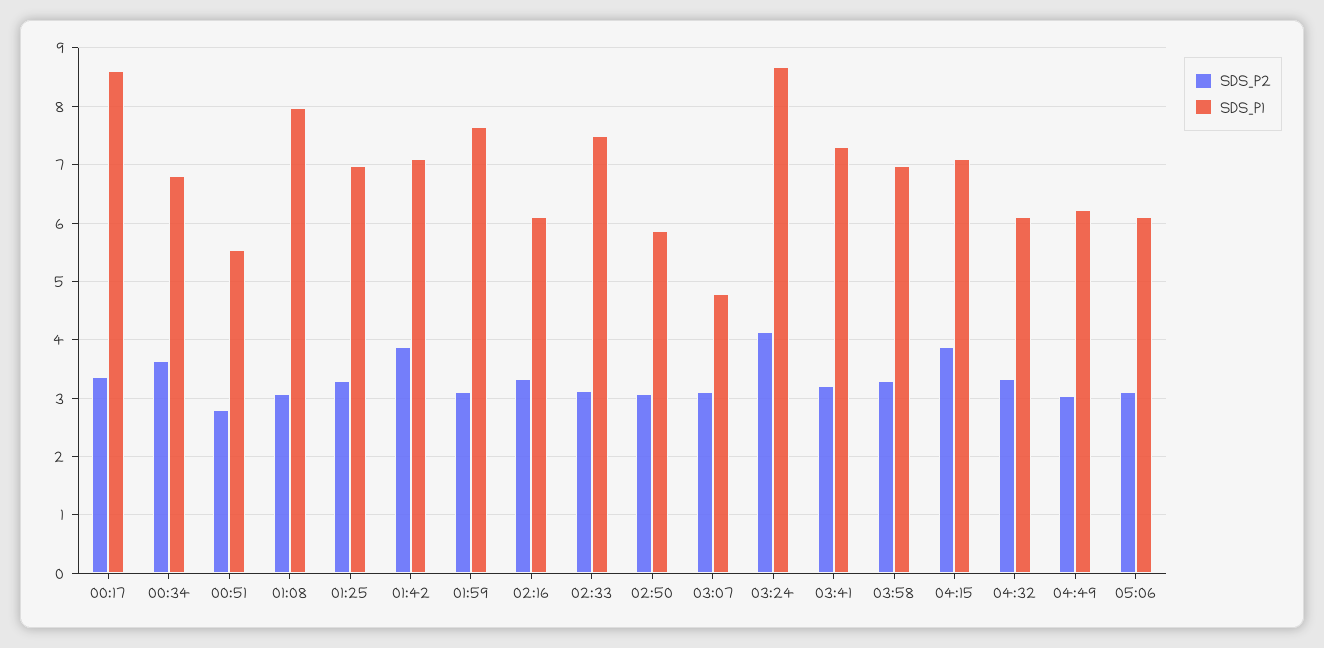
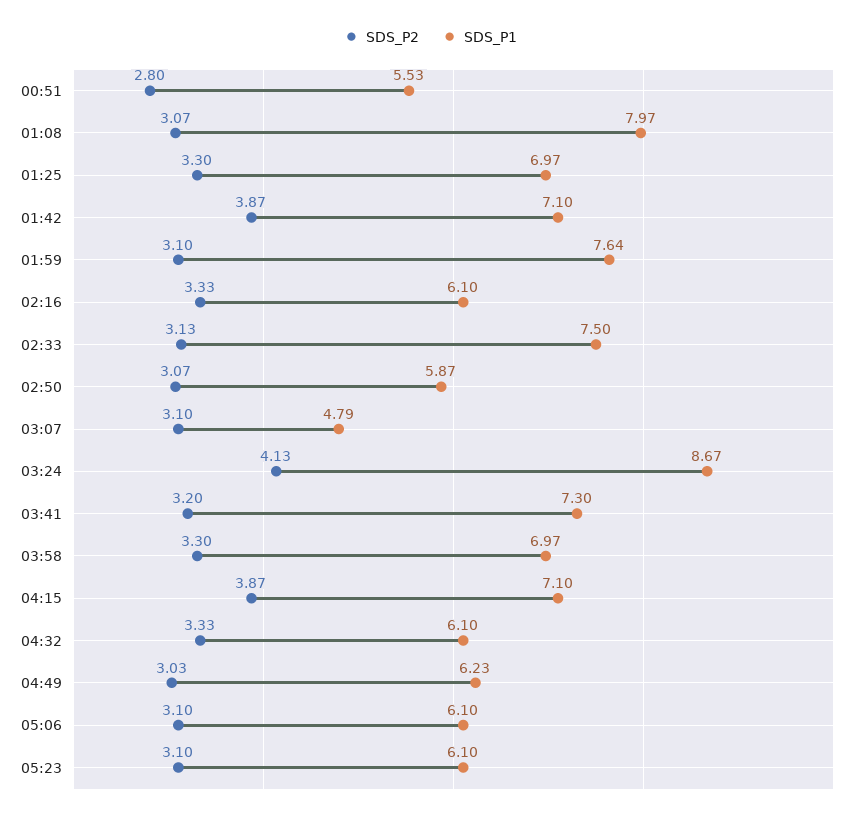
SDS_P2, 00:17: 3.4 -> none
SDS_P1, 00:17: 8.6 -> none
SDS_P2, 00:34: 3.6 -> none
SDS_P1, 00:34: 6.8 -> none
SDS_P2, 05:23: none -> 3.1
SDS_P1, 05:23: none -> 6.1

